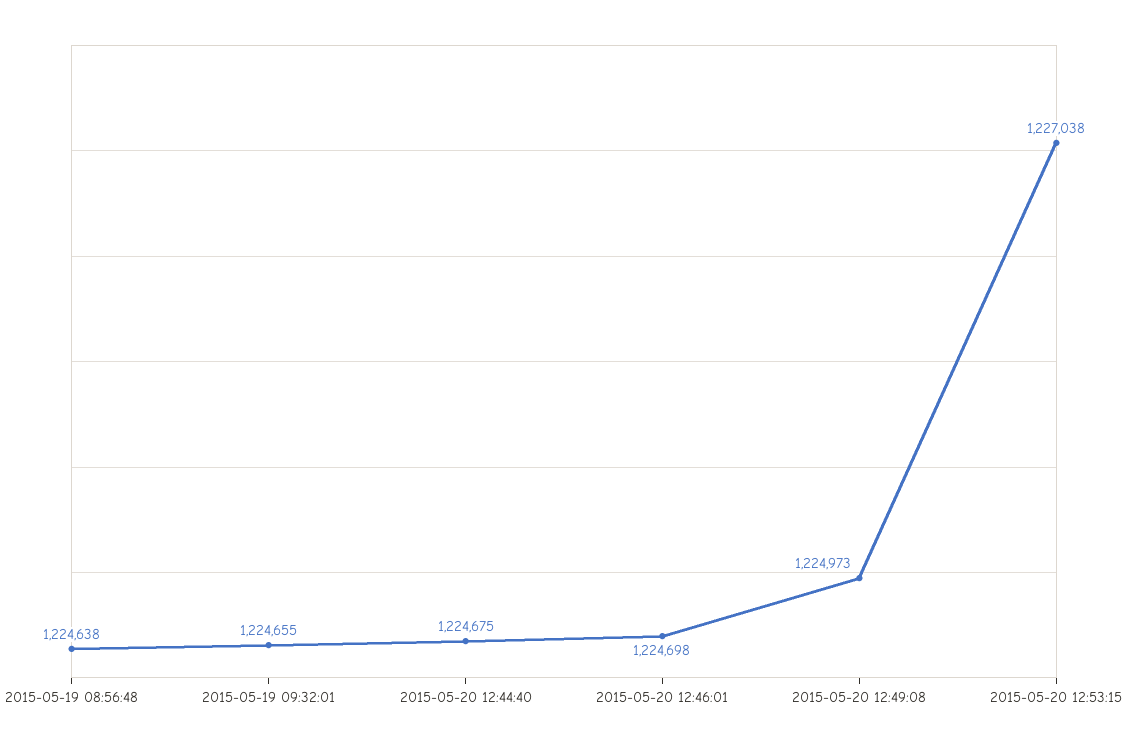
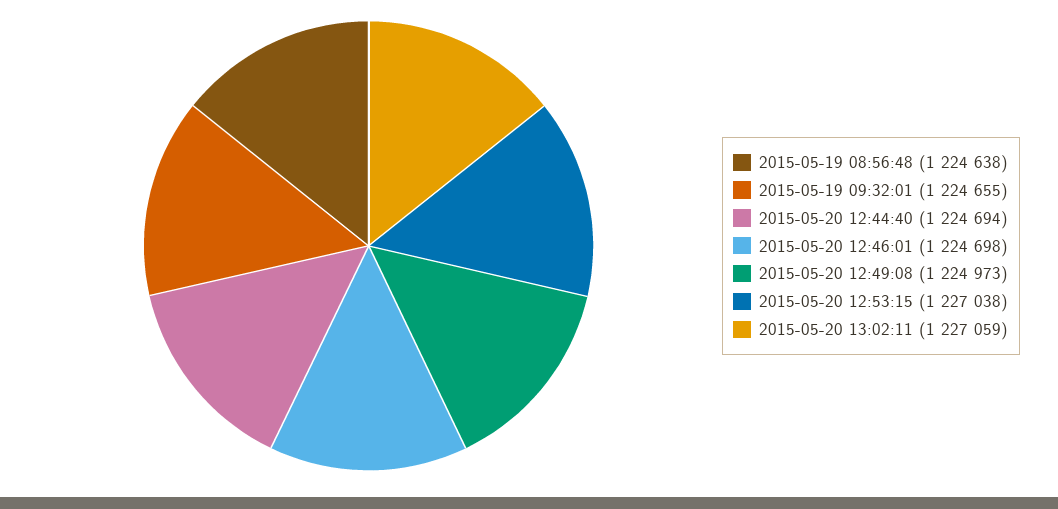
2015-05-20 12:44:40: 1224675 -> 1224694
2015-05-20 13:02:11: none -> 1227059

